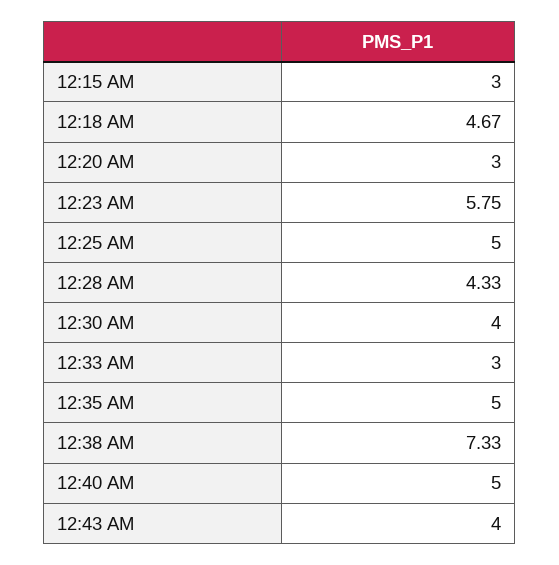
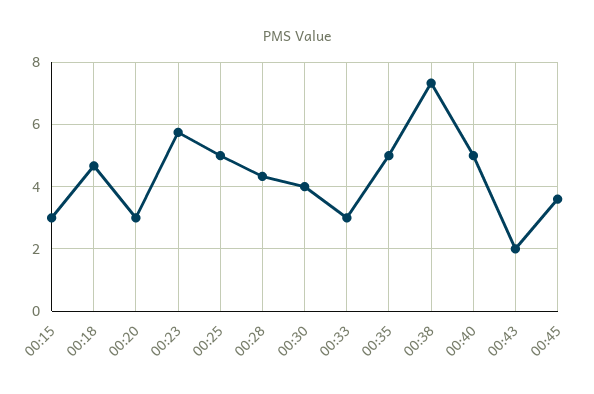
12:43 AM: 4 -> 2
00:45: none -> 3.6

